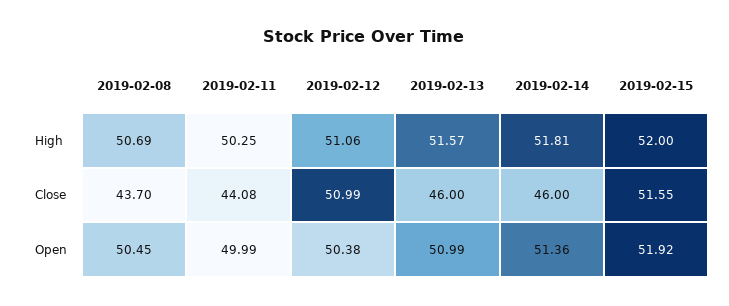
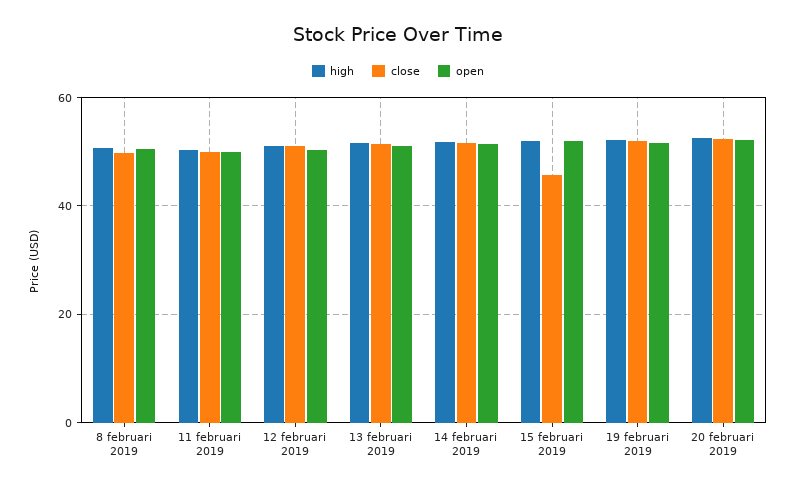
Close, 2019-02-08: 43.7 -> 50
Close, 2019-02-11: 44.08 -> 50
Close, 2019-02-13: 46 -> 52
Close, 2019-02-14: 46 -> 52
Close, 2019-02-15: 51.55 -> 46
High, 19 februari 2019: none -> 52
Close, 19 februari 2019: none -> 52
Open, 19 februari 2019: none -> 52
High, 20 februari 2019: none -> 52
Close, 20 februari 2019: none -> 52
Open, 20 februari 2019: none -> 52

